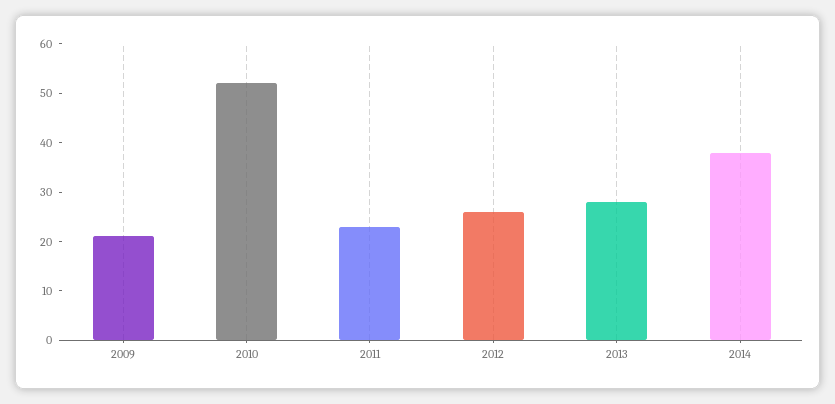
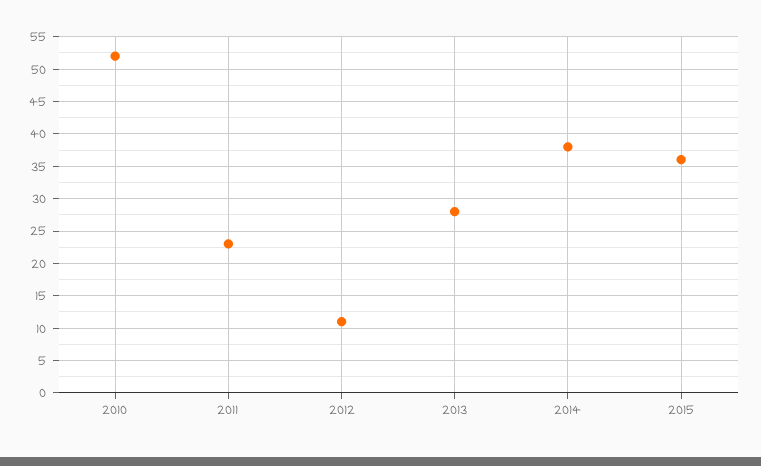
2009: 20 -> none
2012: 25 -> 11
2015: none -> 36

